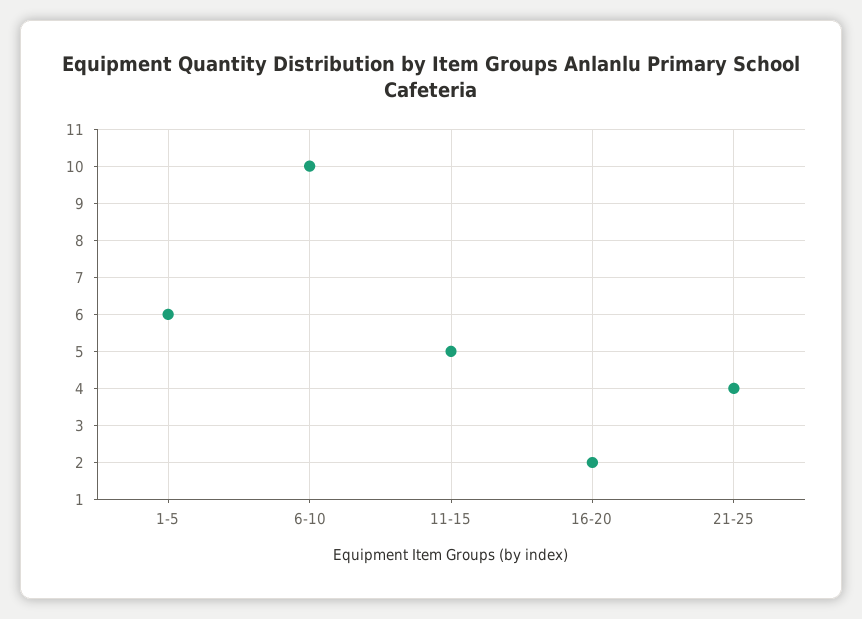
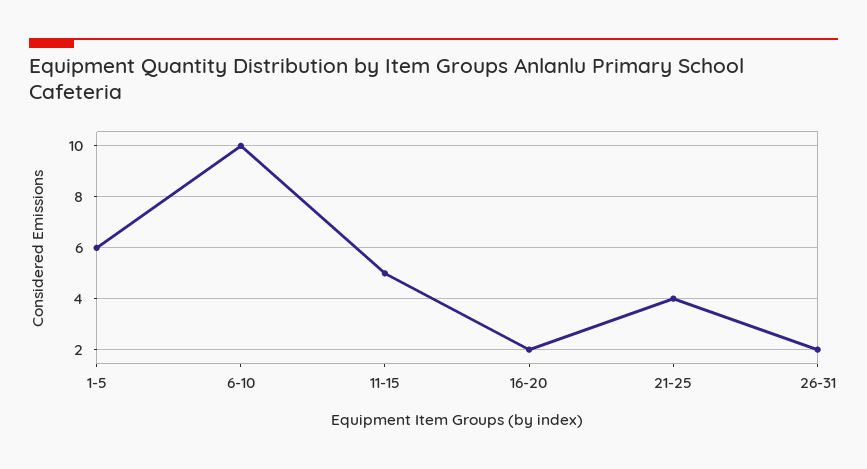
26-31: none -> 2

